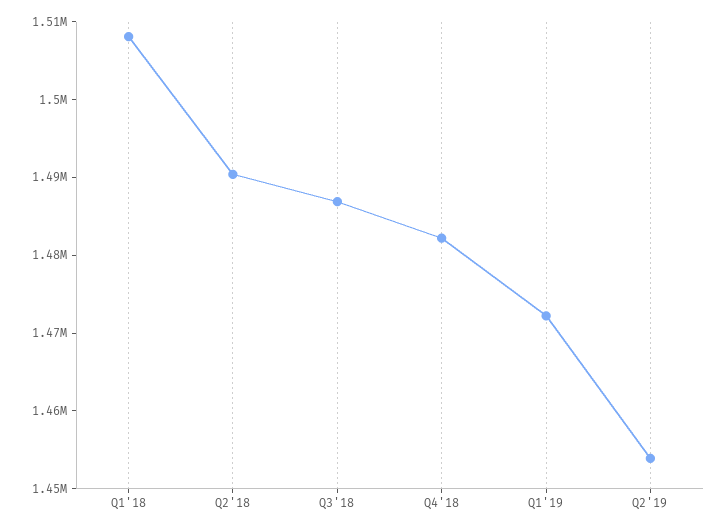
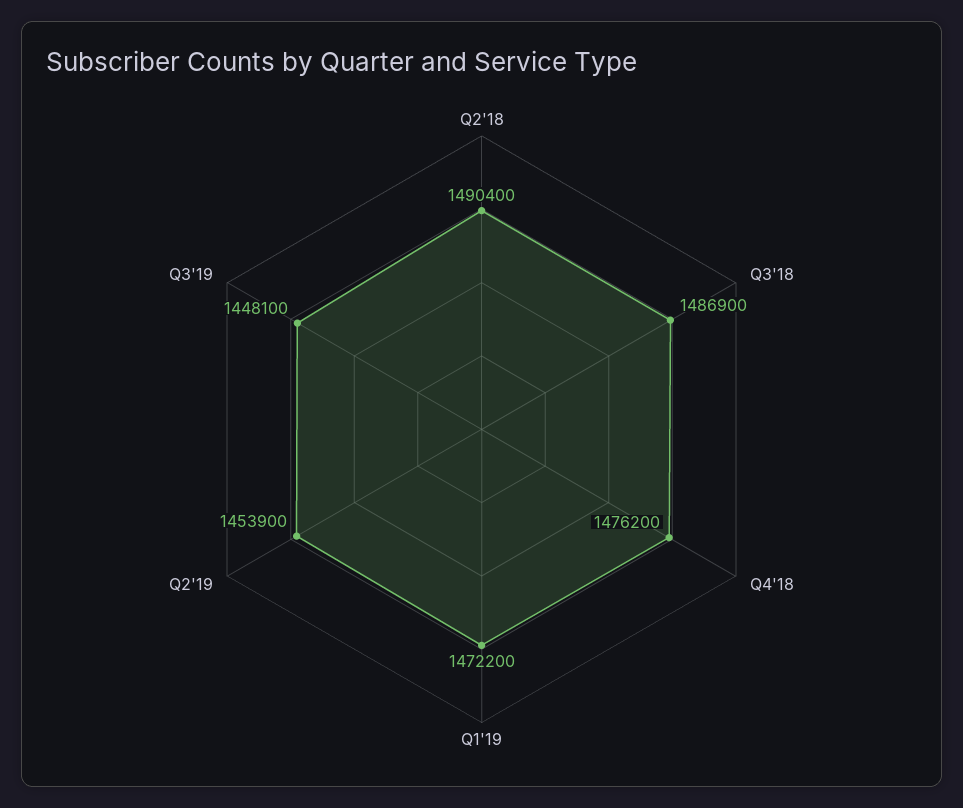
Q1'18: 1508000 -> none
Q4'18: 1482000 -> 1476200
Q3'19: none -> 1448100

